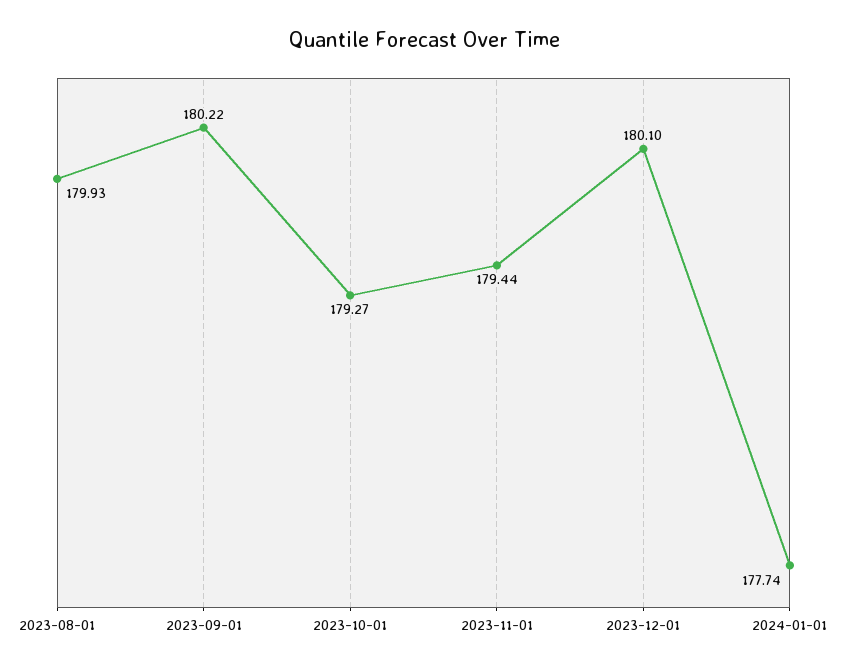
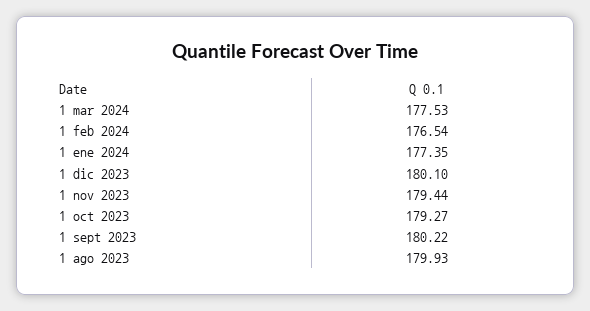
2024-01-01: 177.74 -> 177.35
1 mar 2024: none -> 177.53
1 feb 2024: none -> 176.54

